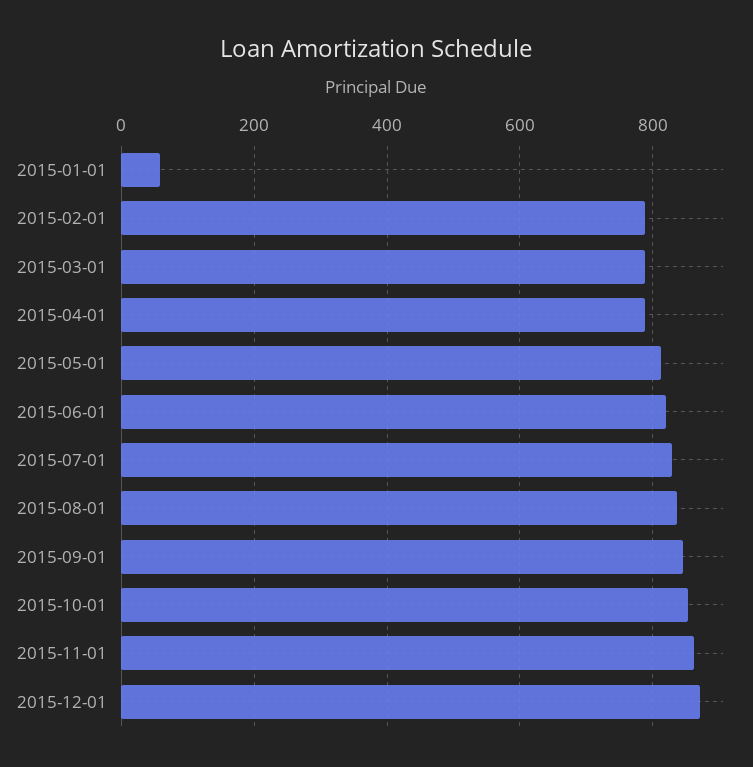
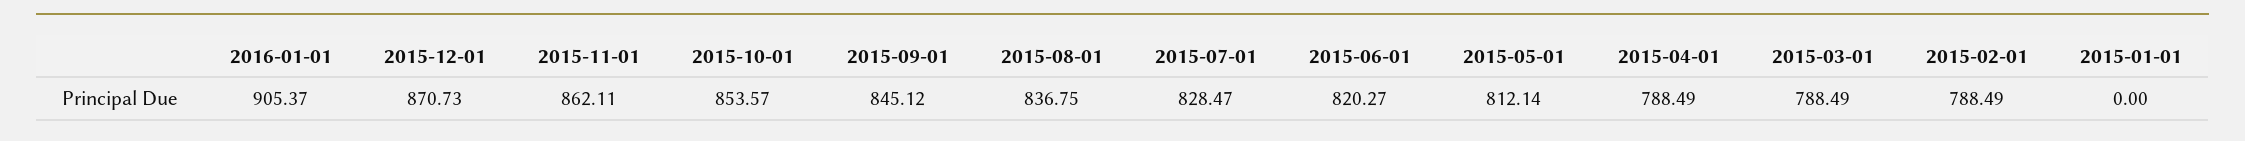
2015-01-01: 60 -> 0
2016-01-01: none -> 905.37

